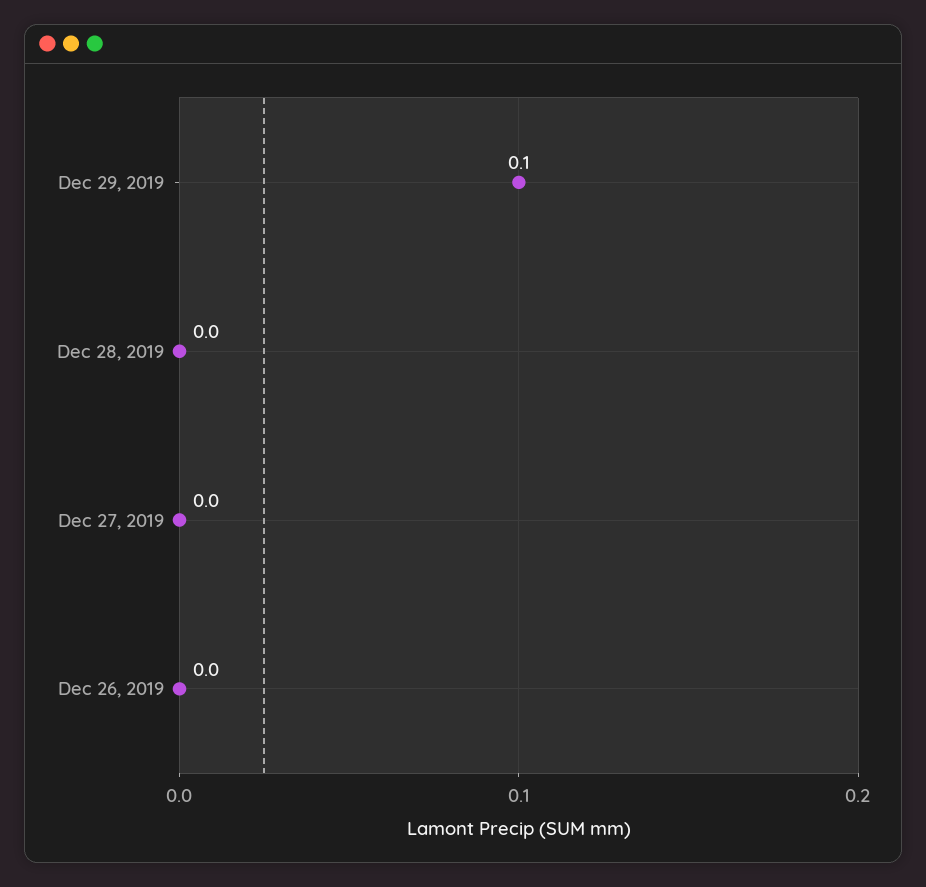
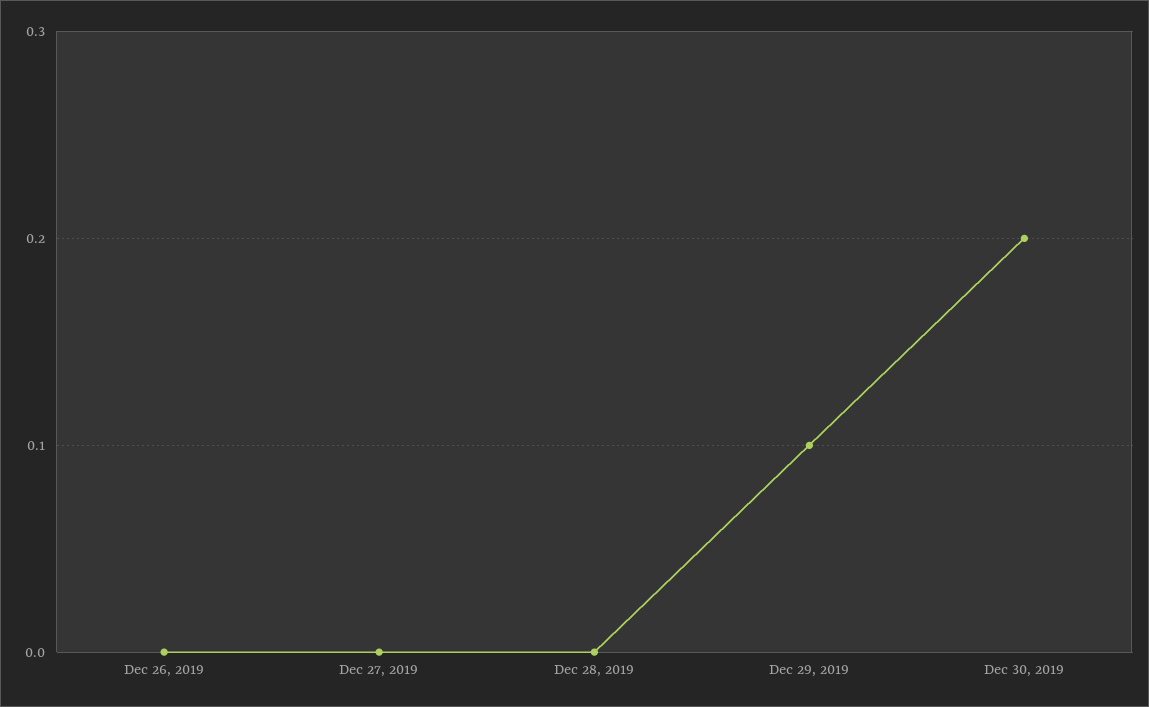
Dec 30, 2019: none -> 0.2

